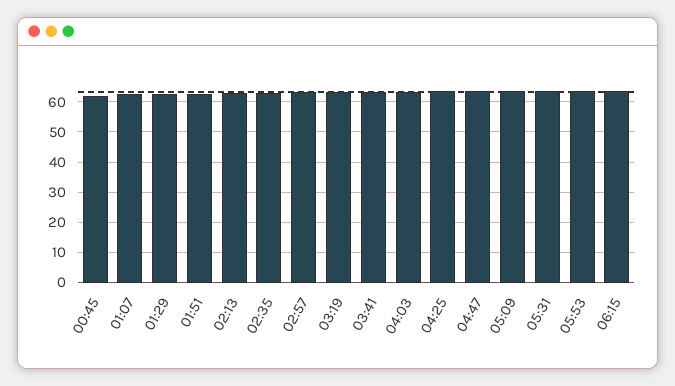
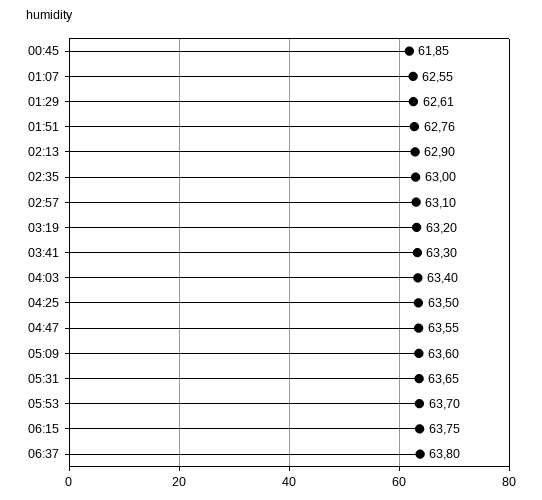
06:37: none -> 63.8

